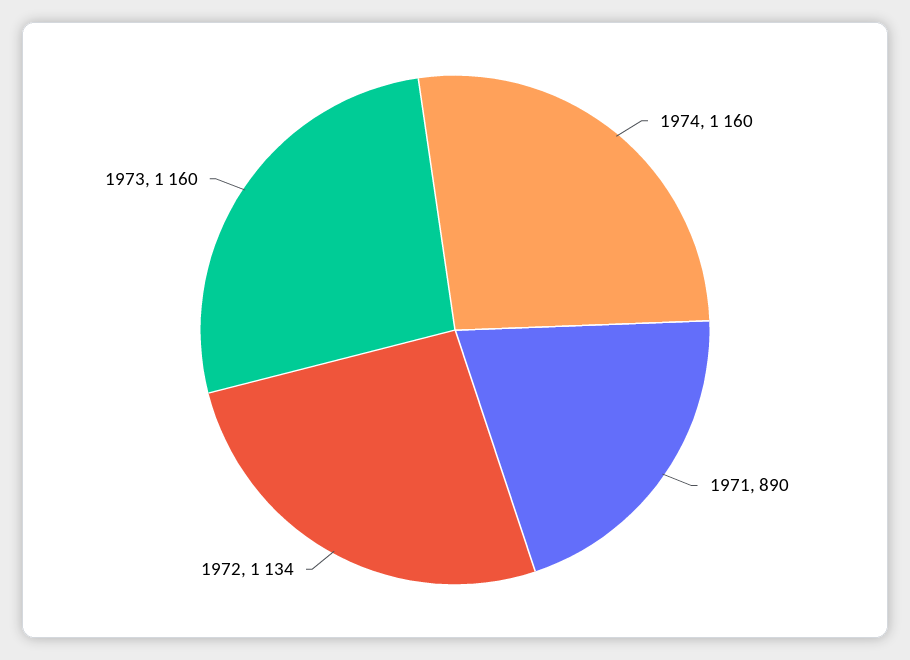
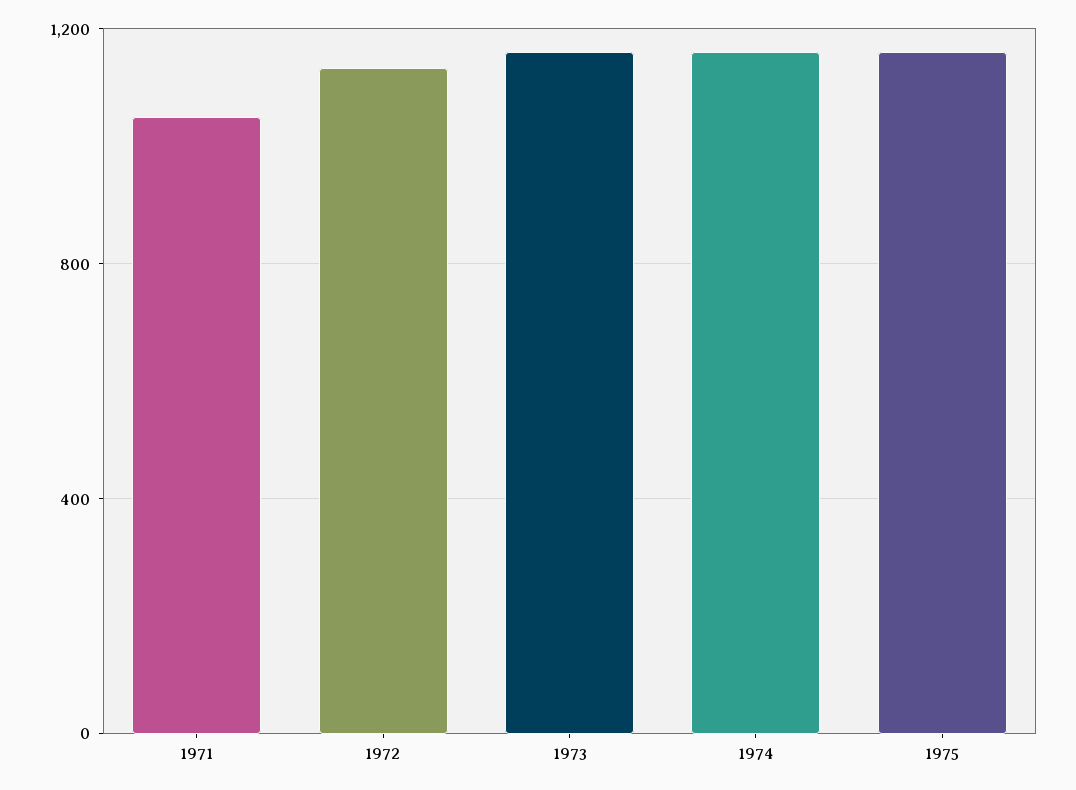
1971: 890 -> 1050
1975: none -> 1150

